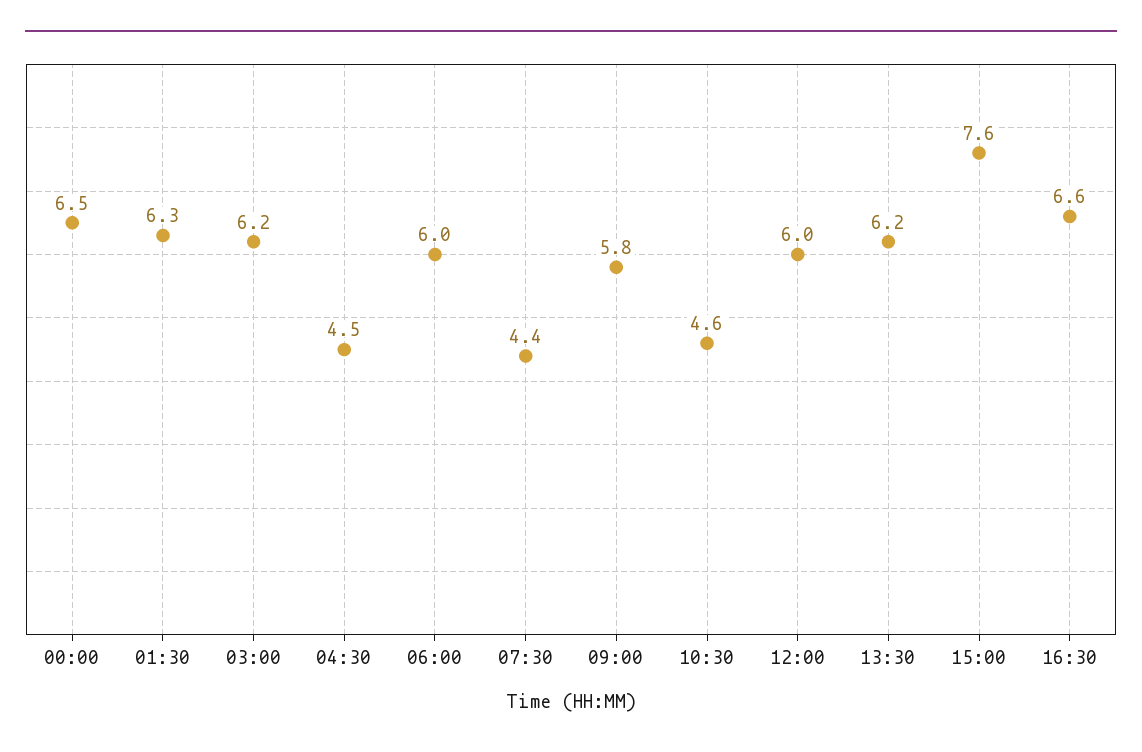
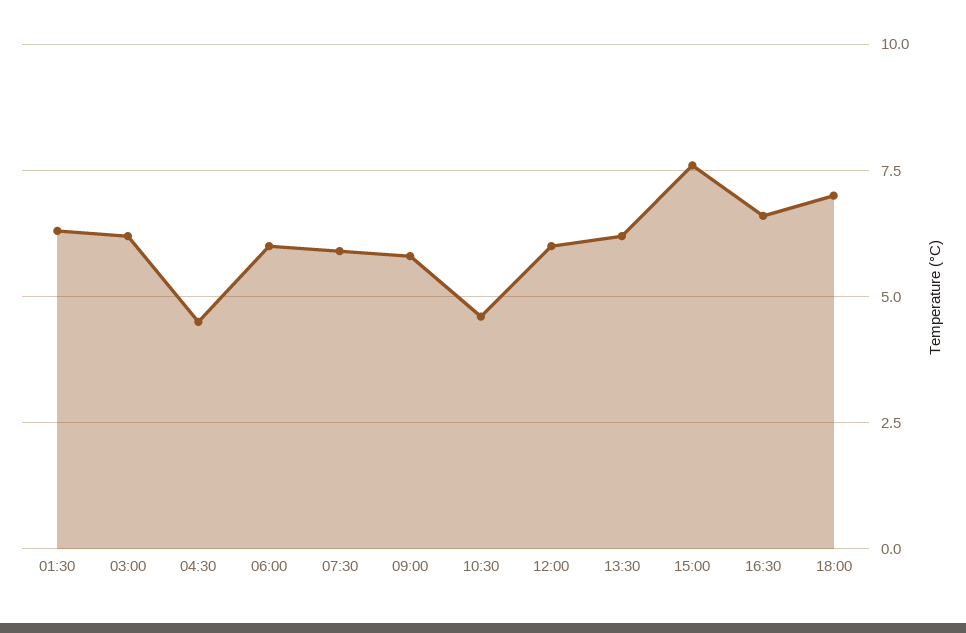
00:00: 6.5 -> none
07:30: 4.4 -> 6
18:00: none -> 7

